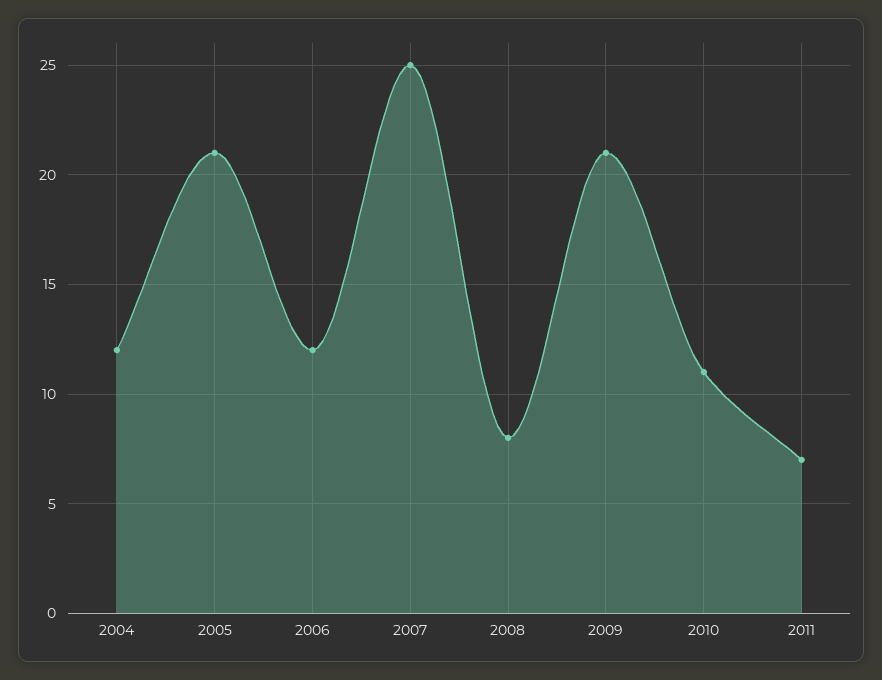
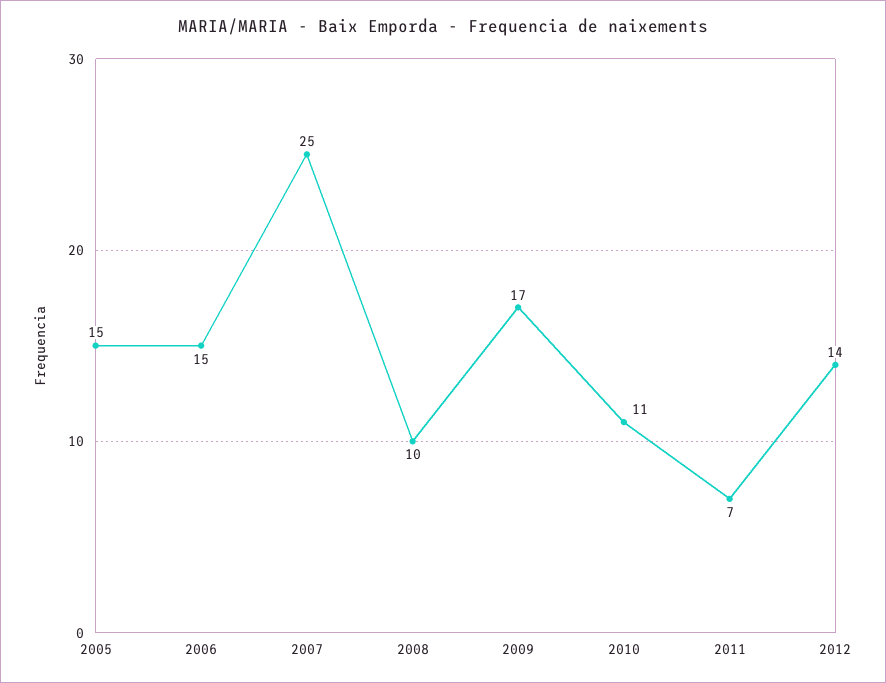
2004: 12 -> none
2005: 21 -> 15
2006: 12 -> 15
2008: 8 -> 10
2009: 21 -> 17
2012: none -> 14

